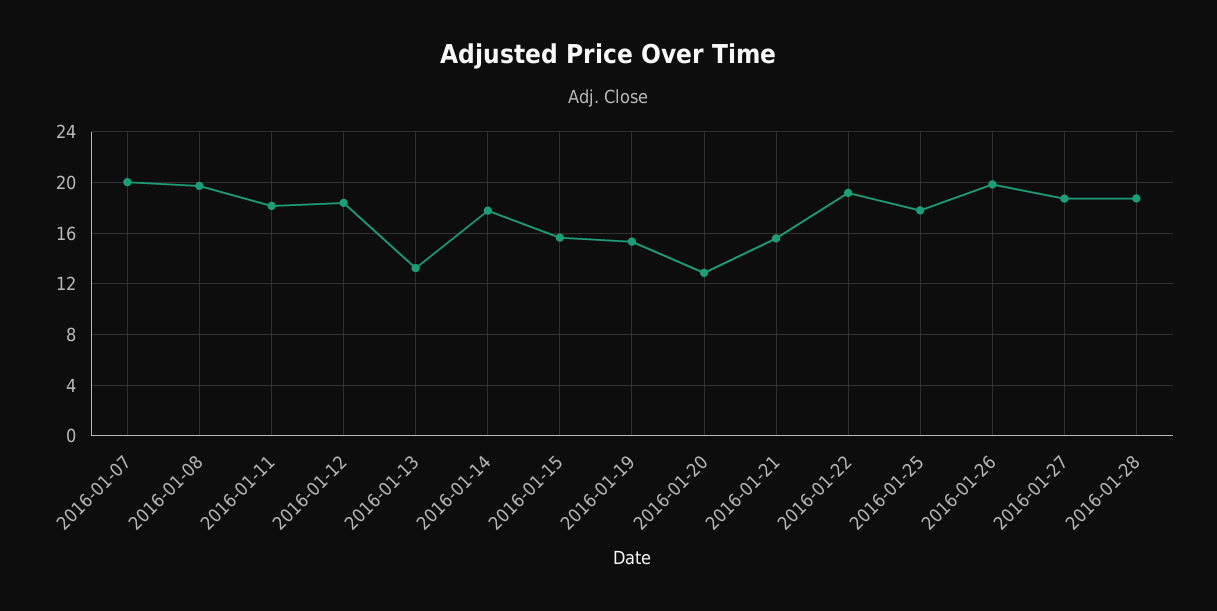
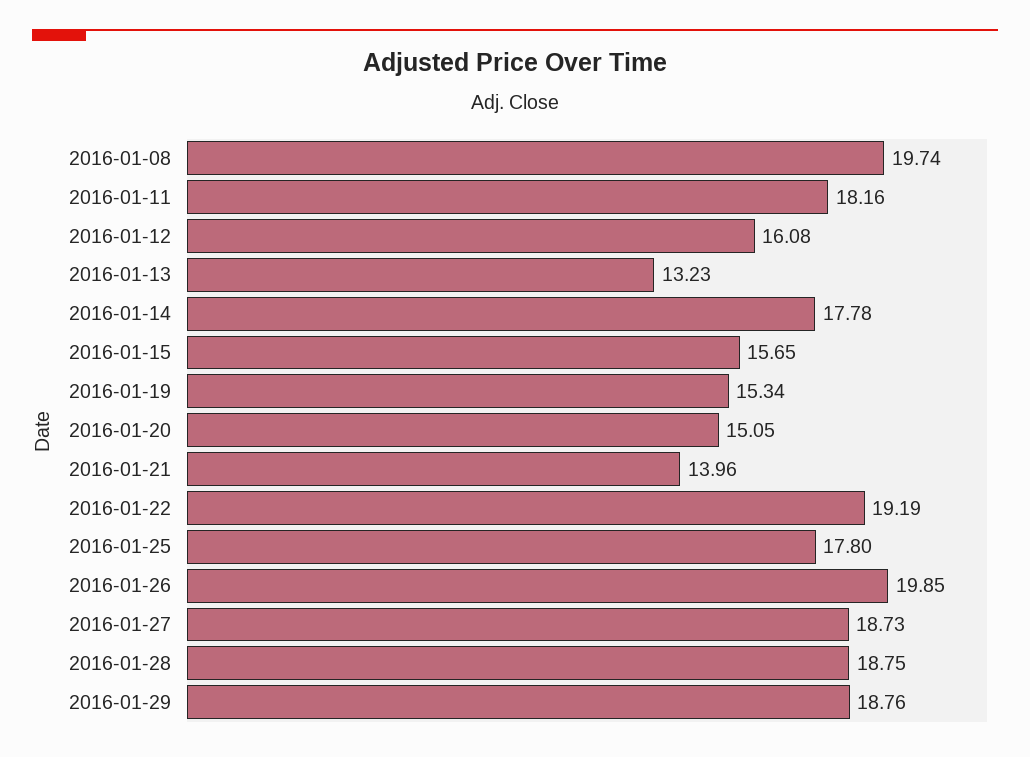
2016-01-07: 20 -> none
2016-01-12: 18.5 -> 16.08
2016-01-20: 13 -> 15.05
2016-01-21: 15.5 -> 13.96
2016-01-29: none -> 18.76

